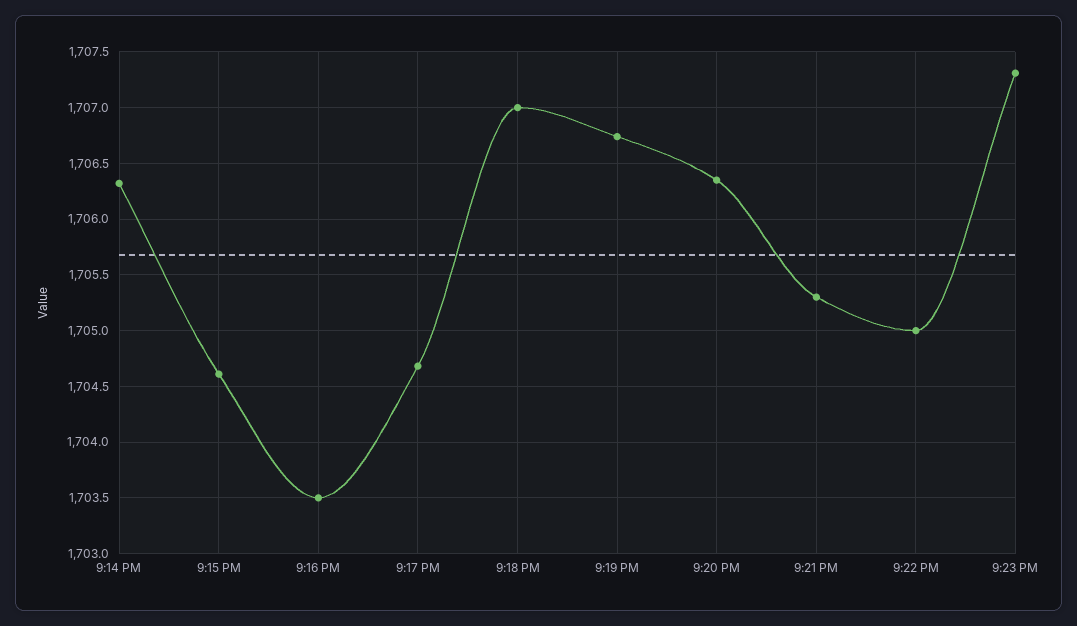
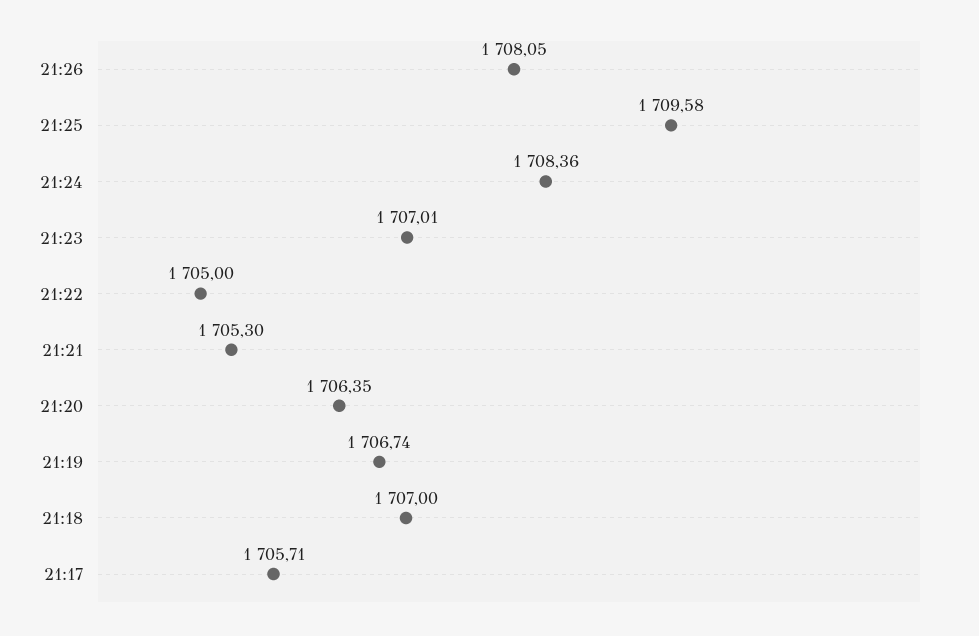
9:14 PM: 1706.3 -> none
9:15 PM: 1704.6 -> none
9:16 PM: 1703.5 -> none
9:17 PM: 1704.7 -> 1705.71
9:23 PM: 1707.3 -> 1707.01
21:26: none -> 1708.05
21:25: none -> 1709.58
21:24: none -> 1708.36

